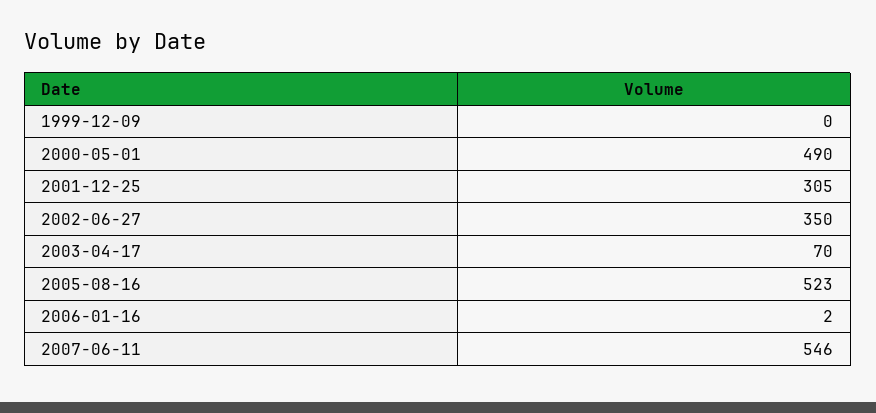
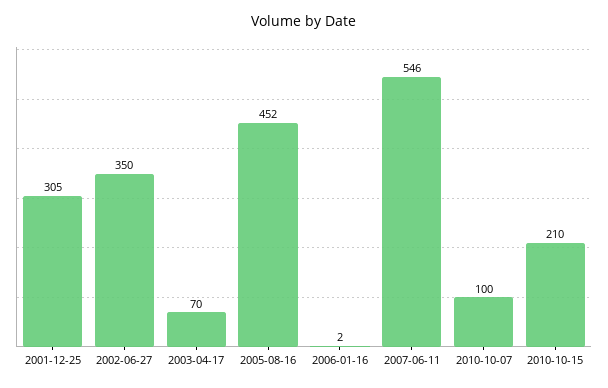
1999-12-09: 0 -> none
2000-05-01: 490 -> none
2005-08-16: 523 -> 452
2010-10-07: none -> 100
2010-10-15: none -> 210

